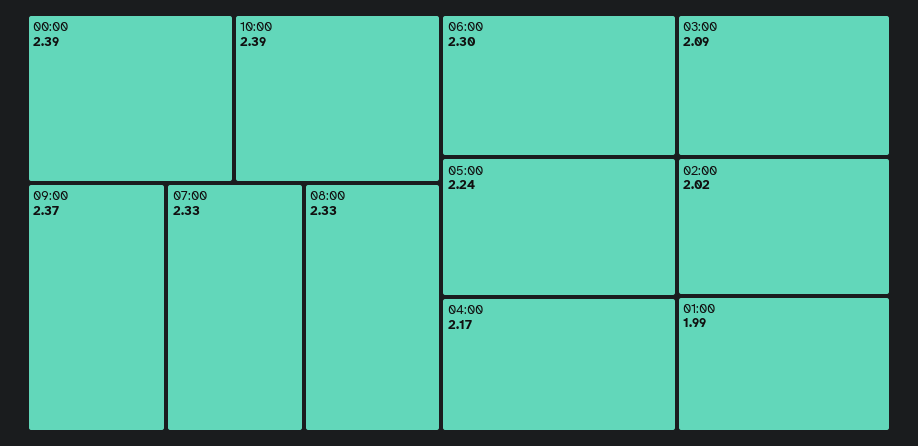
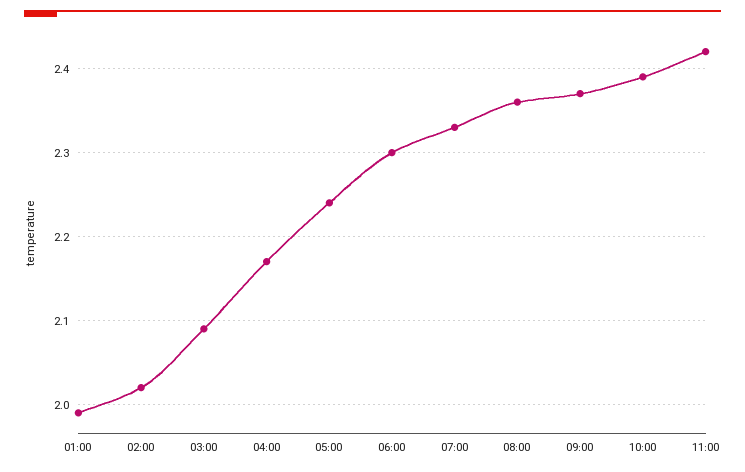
00:00: 2.39 -> none
08:00: 2.33 -> 2.36
11:00: none -> 2.42

